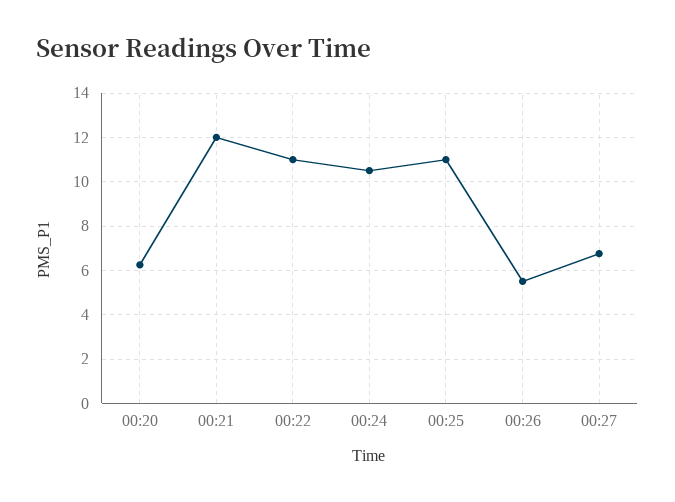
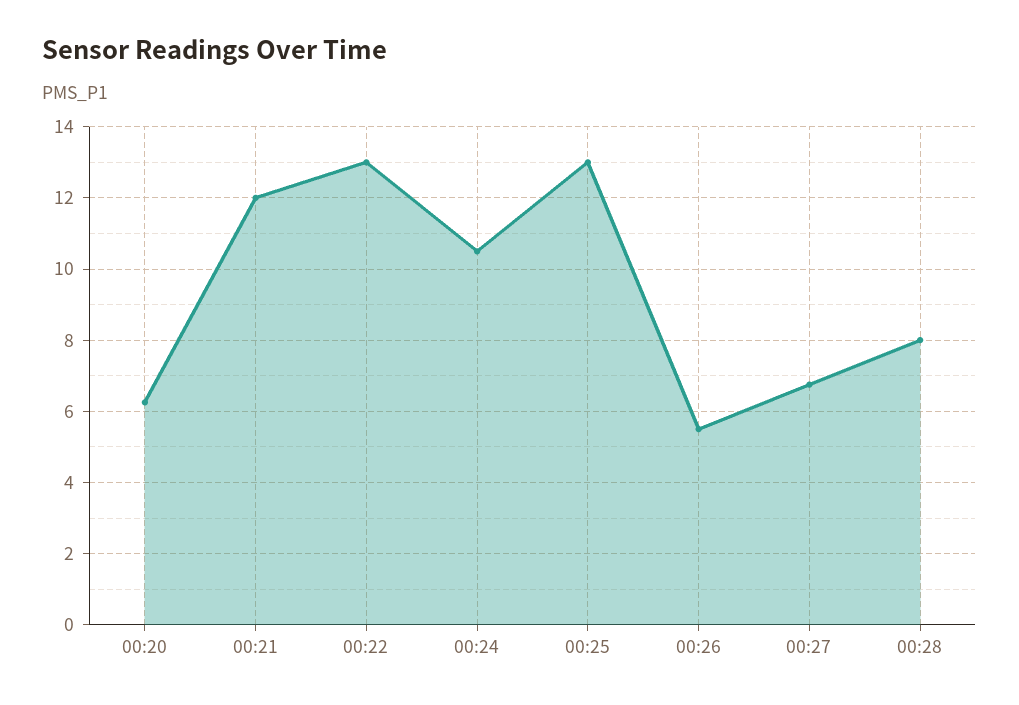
00:22: 11 -> 13
00:25: 11 -> 13
00:28: none -> 8

